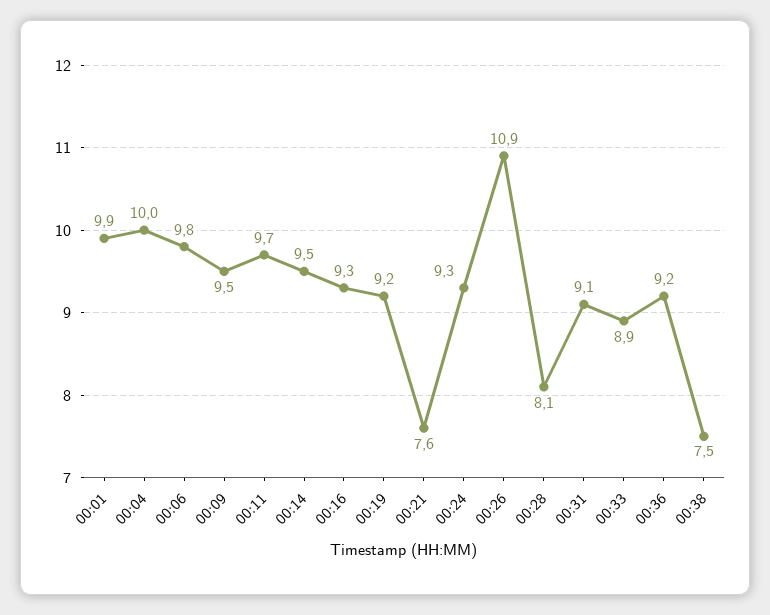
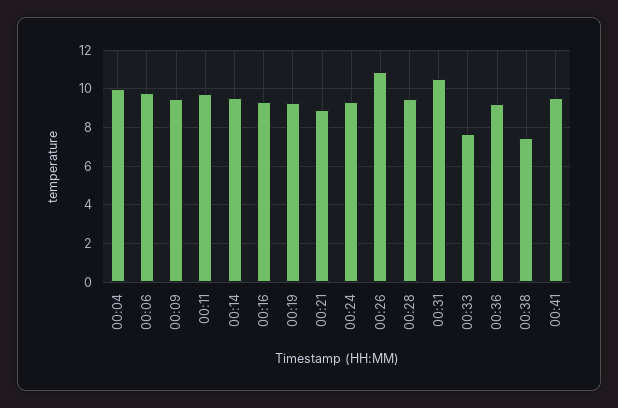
00:01: 9.9 -> none
00:21: 7.6 -> 9
00:28: 8.1 -> 9.5
00:31: 9.1 -> 10.5
00:33: 8.9 -> 7.5
00:41: none -> 9.5

